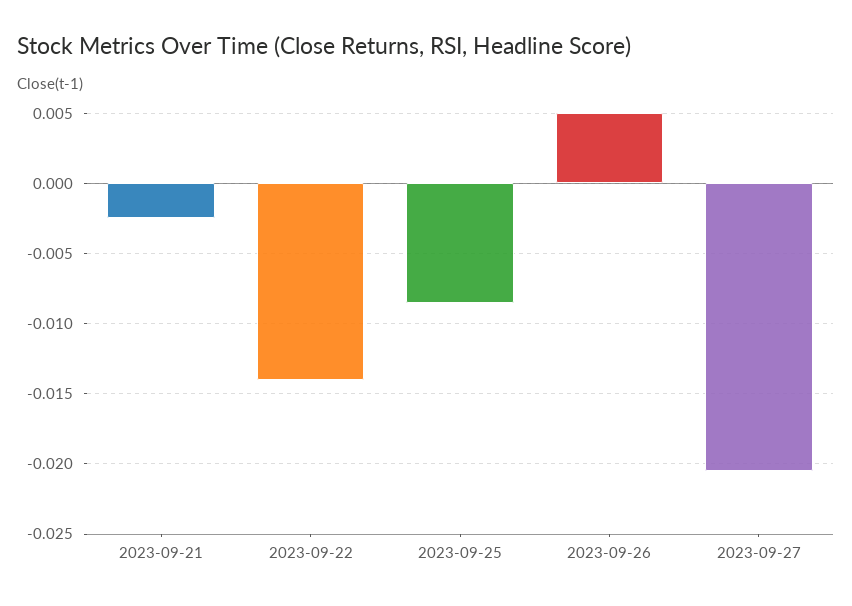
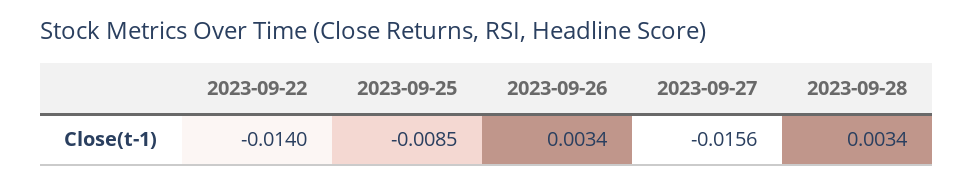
2023-09-21: -0.0025 -> none
2023-09-26: 0.005 -> 0.0034
2023-09-27: -0.0205 -> -0.0156
2023-09-28: none -> 0.0034

